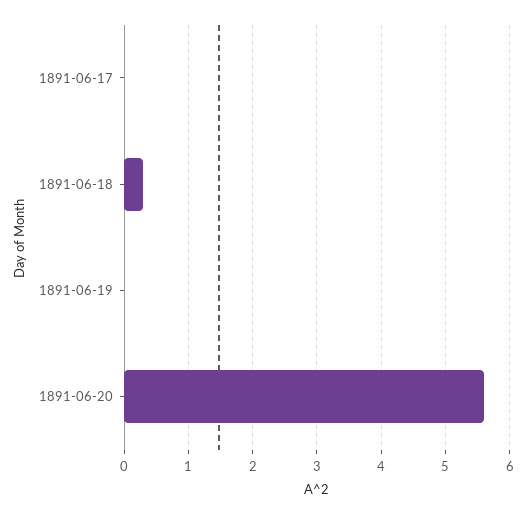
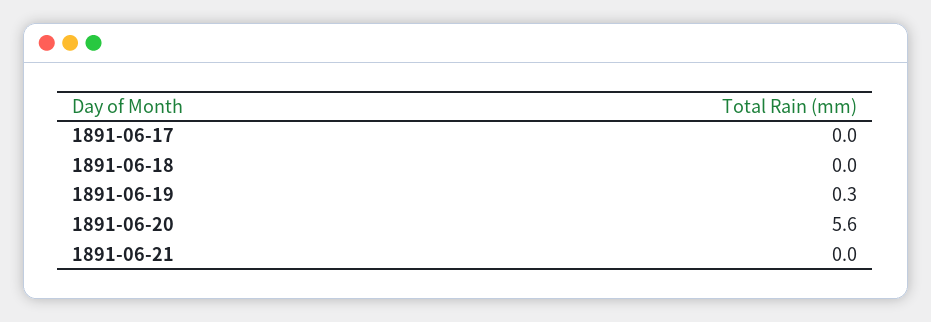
1891-06-18: 0.3 -> 0
1891-06-19: 0 -> 0.3
1891-06-21: none -> 0

